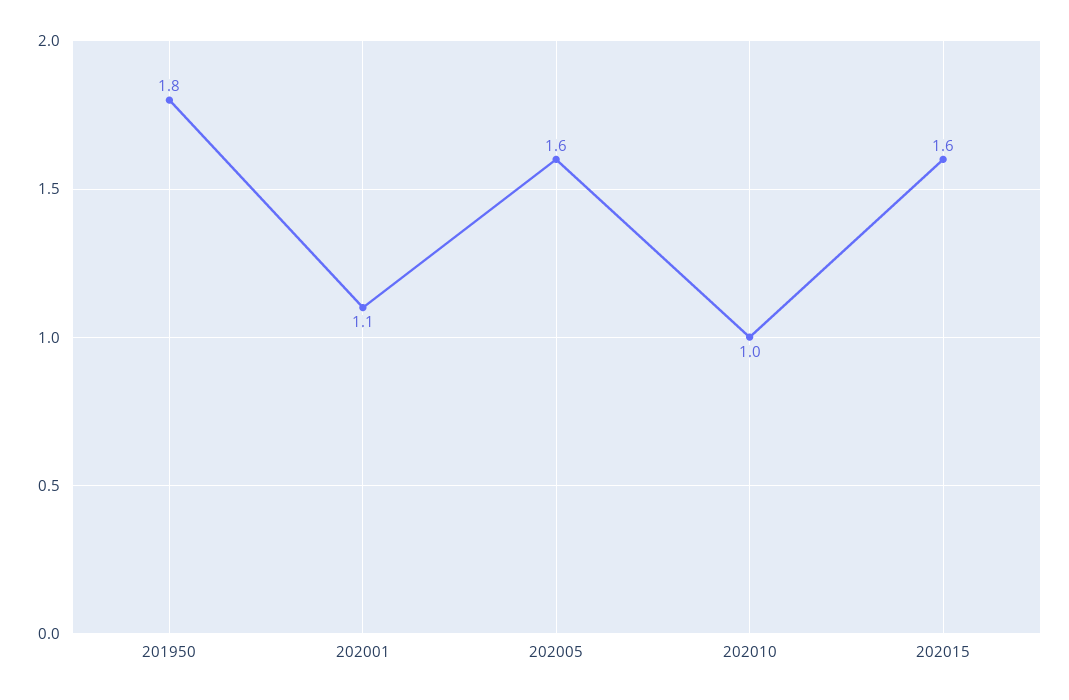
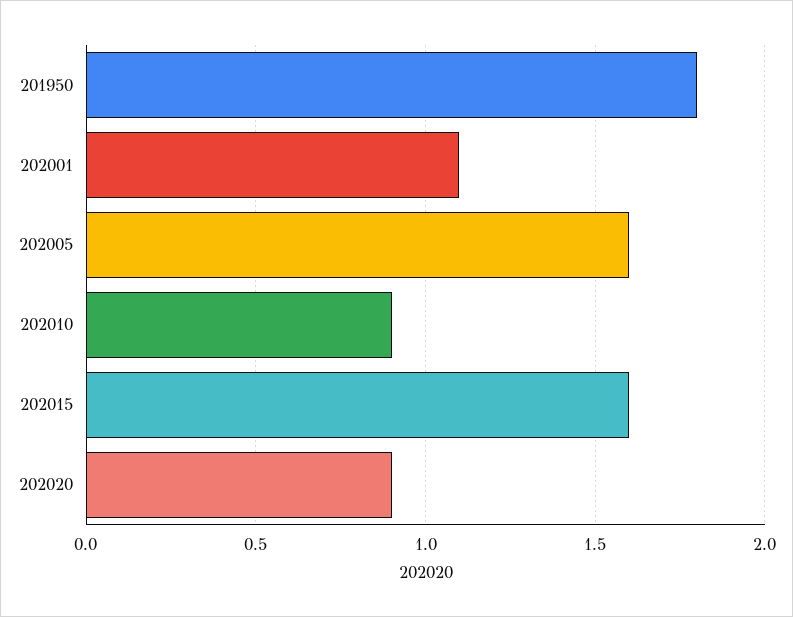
202010: 1 -> 0.9
202020: none -> 0.9

